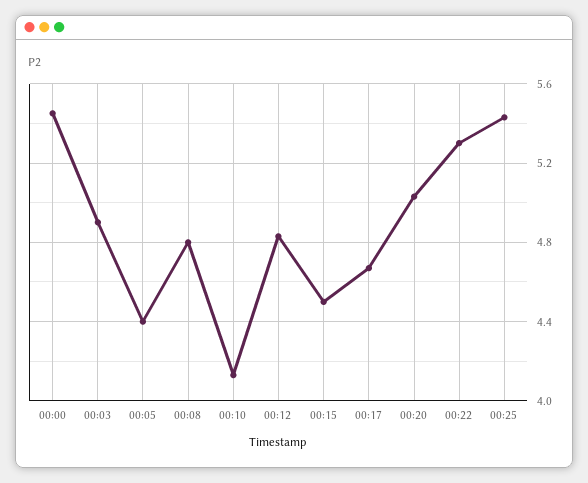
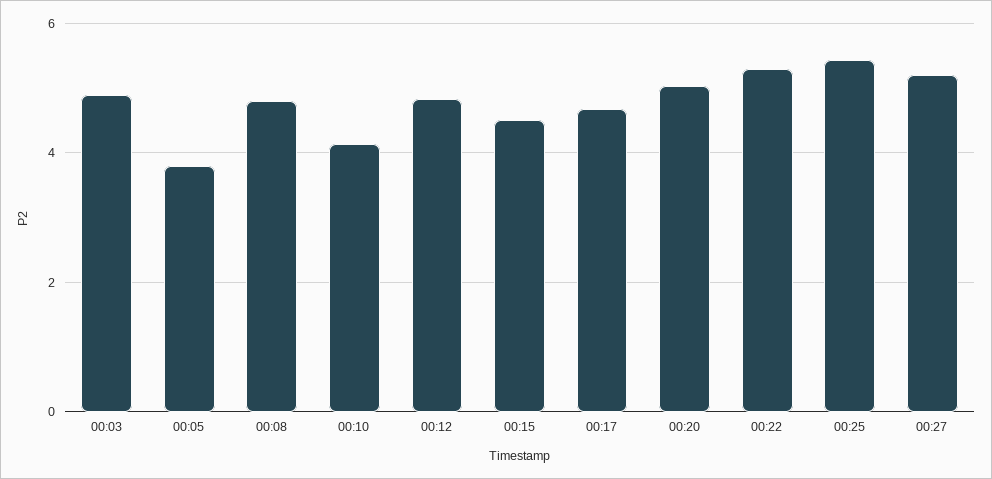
00:00: 5.45 -> none
00:05: 4.4 -> 3.8
00:27: none -> 5.2

